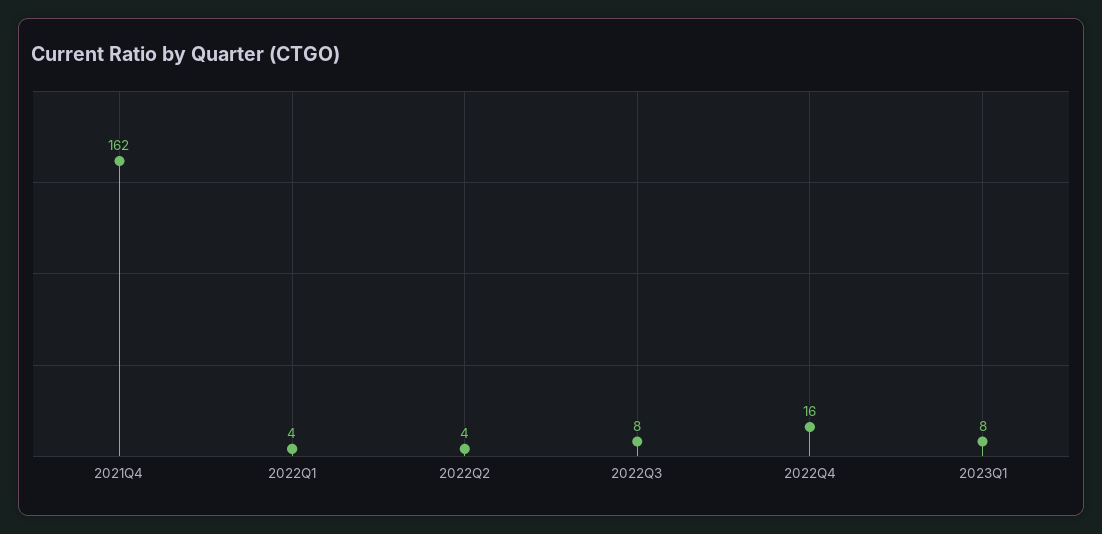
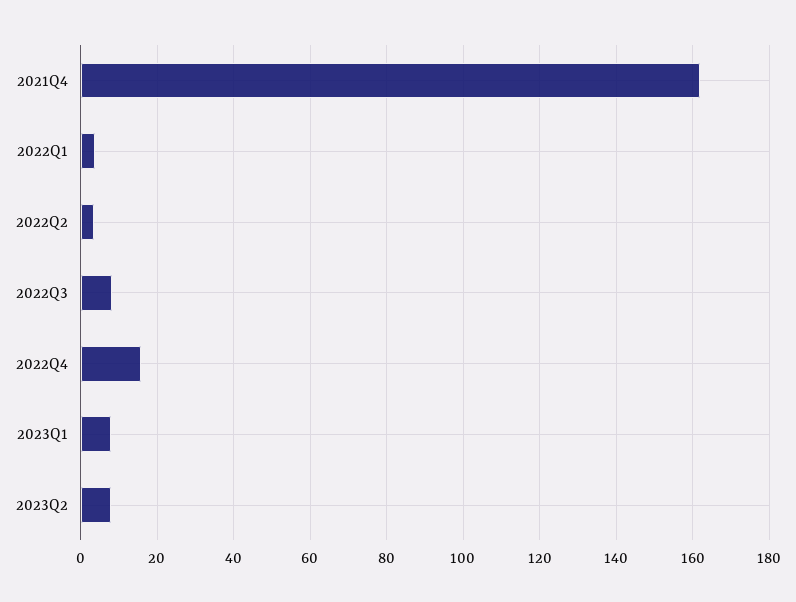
2023Q2: none -> 8

